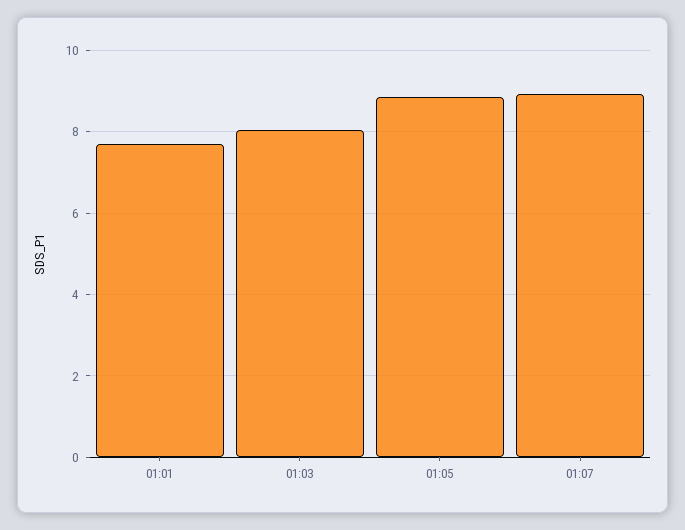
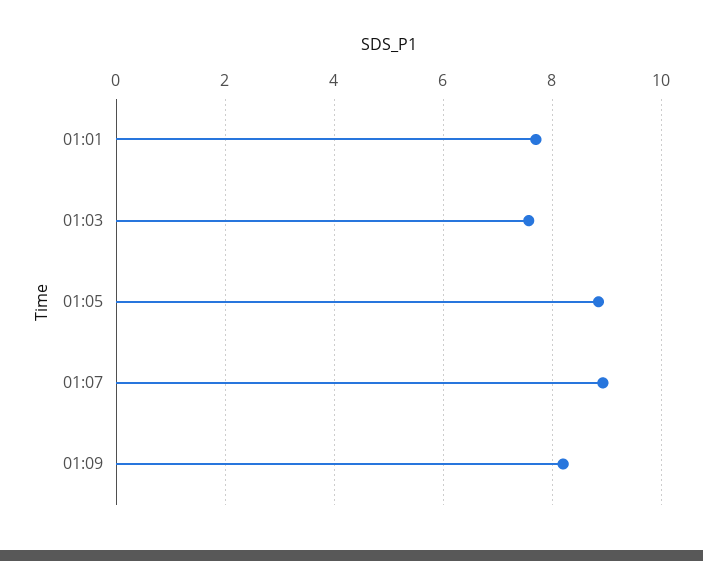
01:03: 8 -> 7.6
01:09: none -> 8.2

